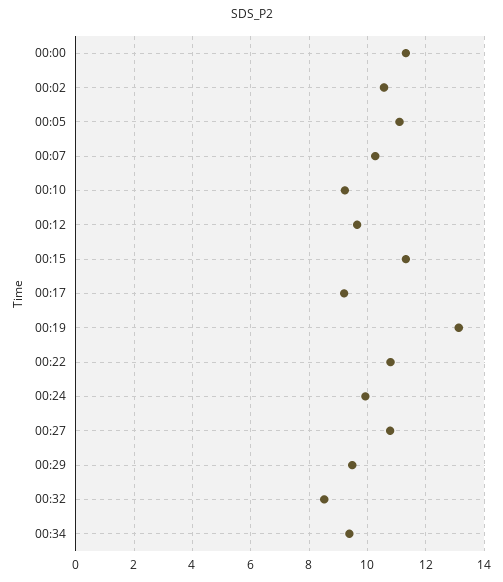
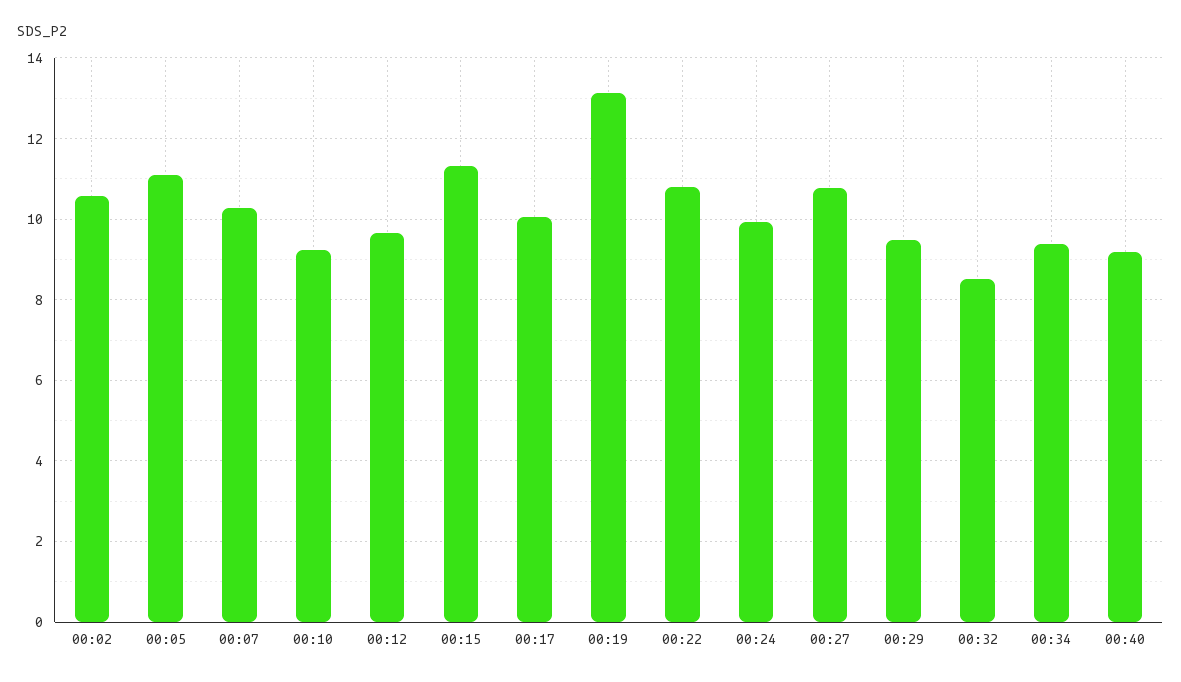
00:00: 11.25 -> none
00:17: 9.25 -> 10
00:40: none -> 9.2

